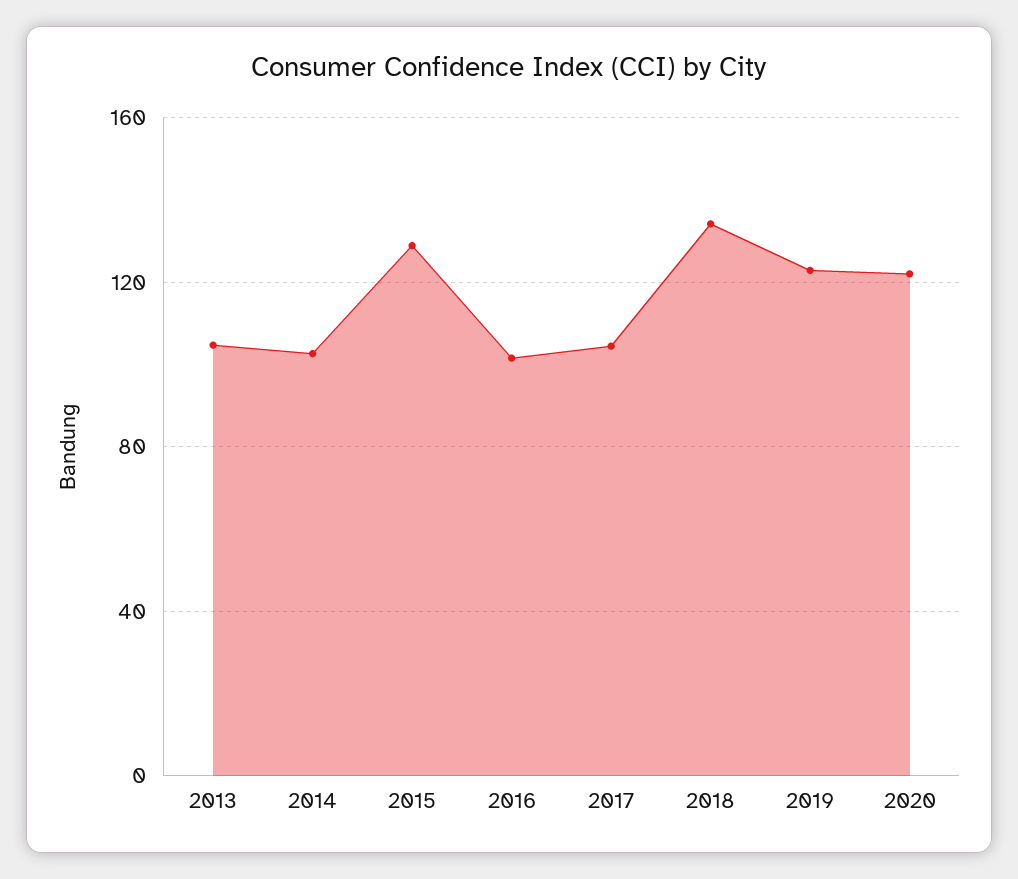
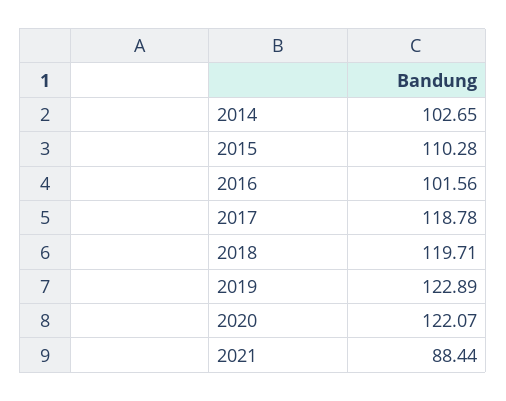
2013: 105 -> none
2015: 130 -> 110.28
2017: 105 -> 118.78
2018: 135 -> 119.71
2021: none -> 88.44

